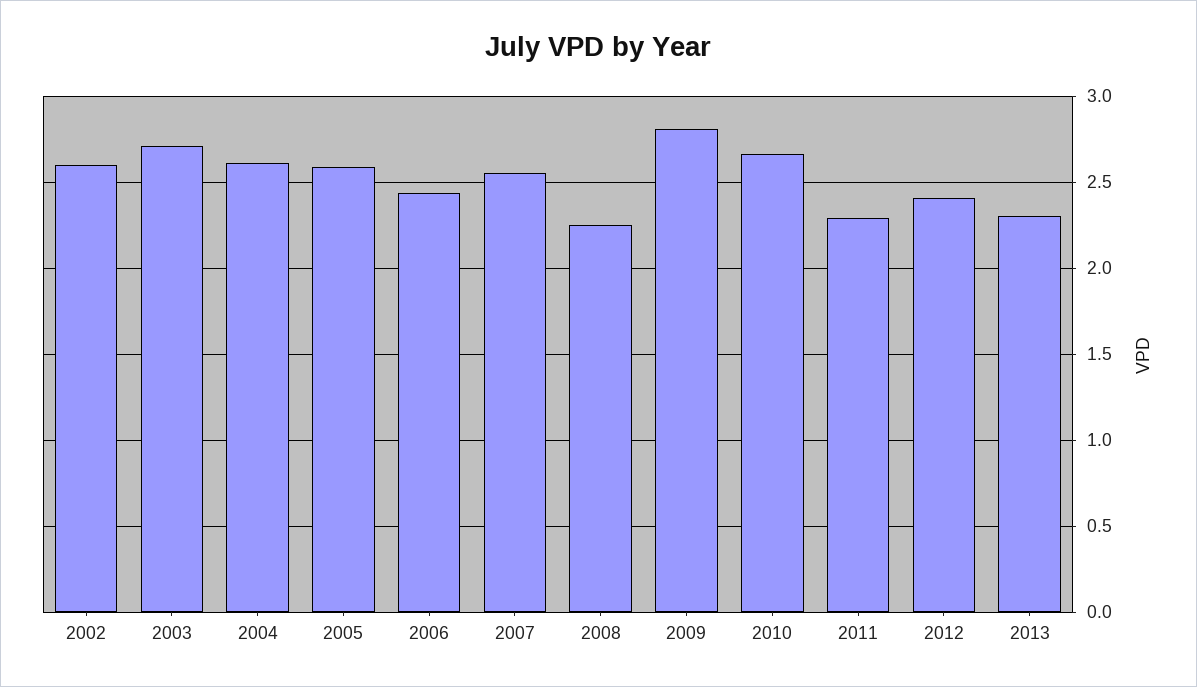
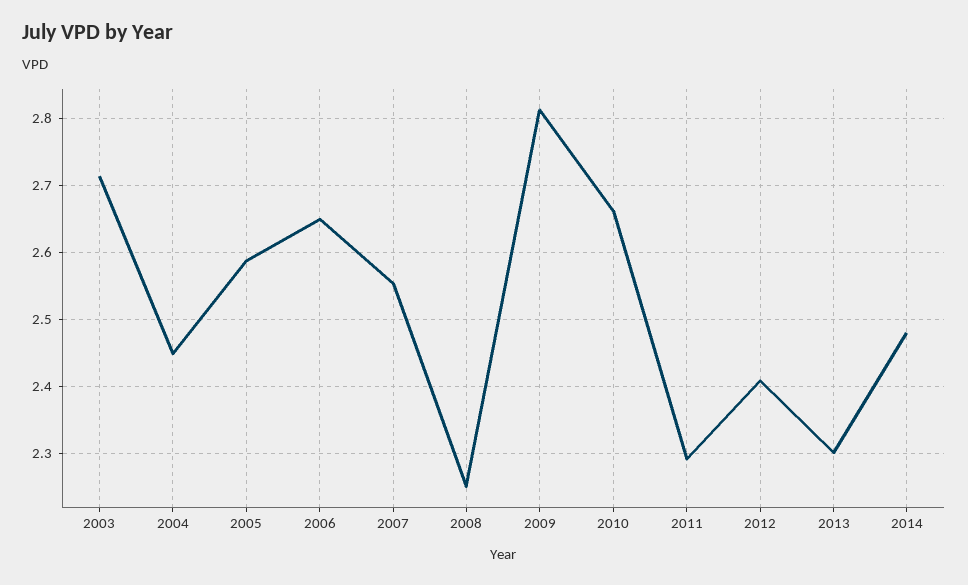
2002: 2.6 -> none
2004: 2.6 -> 2.45
2006: 2.45 -> 2.65
2014: none -> 2.48

